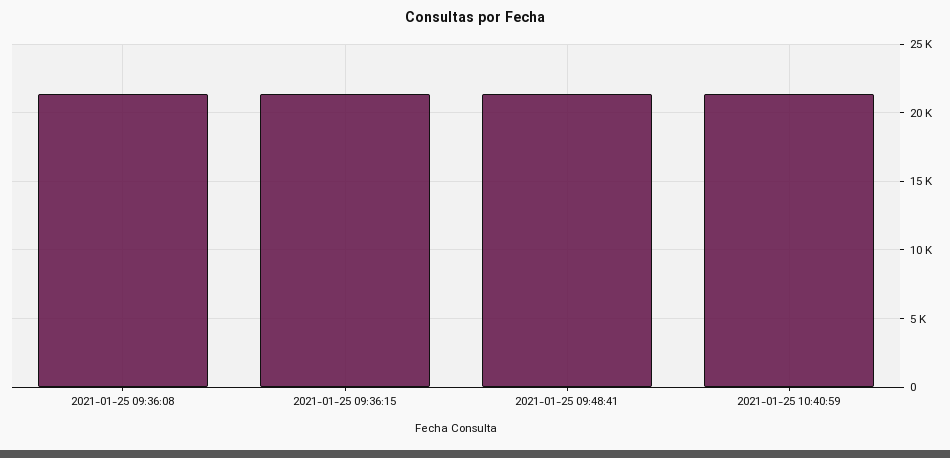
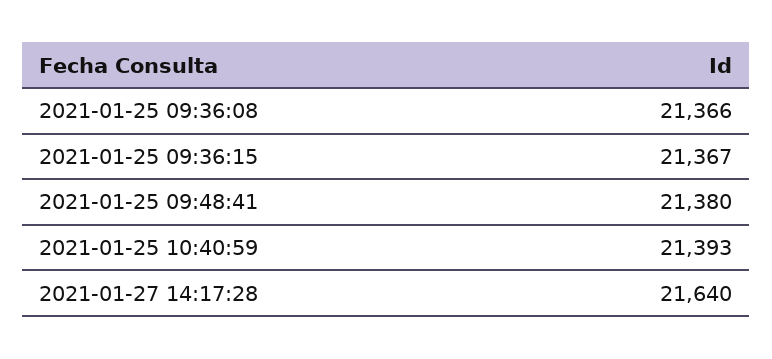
2021-01-27 14:17:28: none -> 21640

